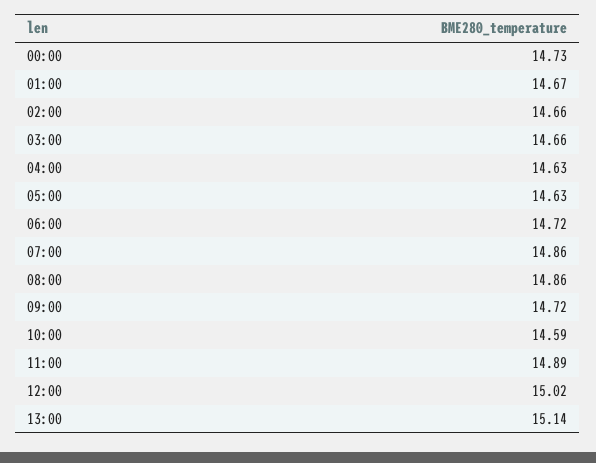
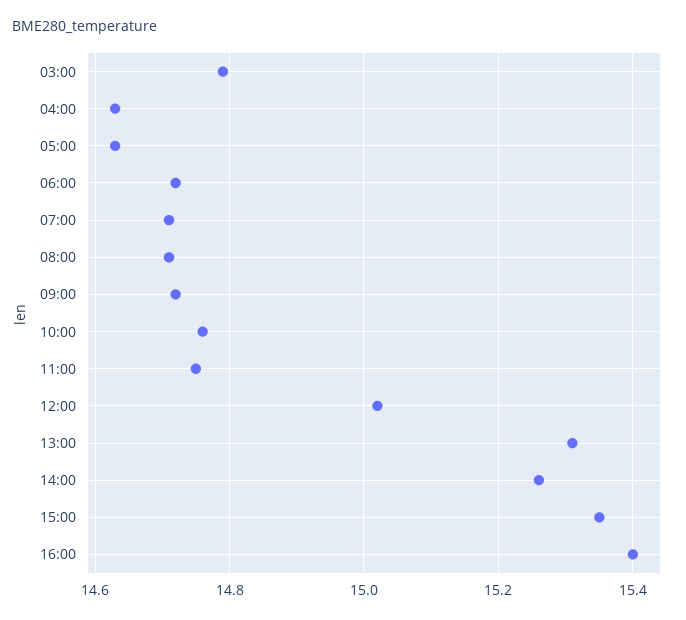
00:00: 14.73 -> none
01:00: 14.67 -> none
02:00: 14.66 -> none
03:00: 14.66 -> 14.8
07:00: 14.86 -> 14.7
08:00: 14.86 -> 14.7
10:00: 14.59 -> 14.75
11:00: 14.89 -> 14.75
13:00: 15.14 -> 15.3
14:00: none -> 15.25
15:00: none -> 15.35
16:00: none -> 15.4

